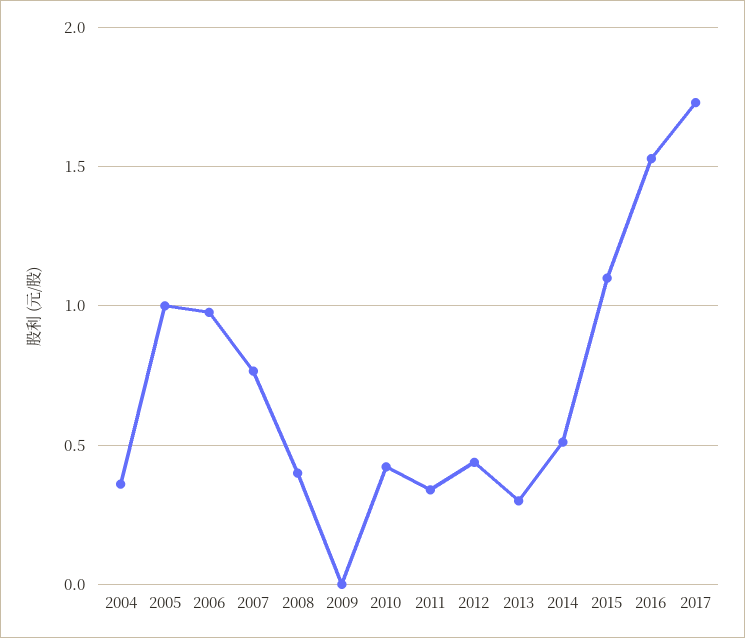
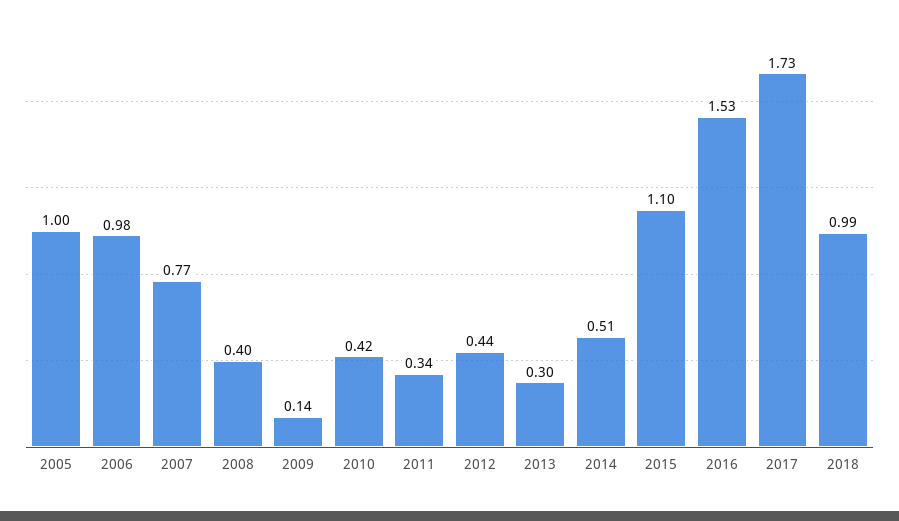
2004: 0.35 -> none
2009: 0 -> 0.14
2018: none -> 0.99

